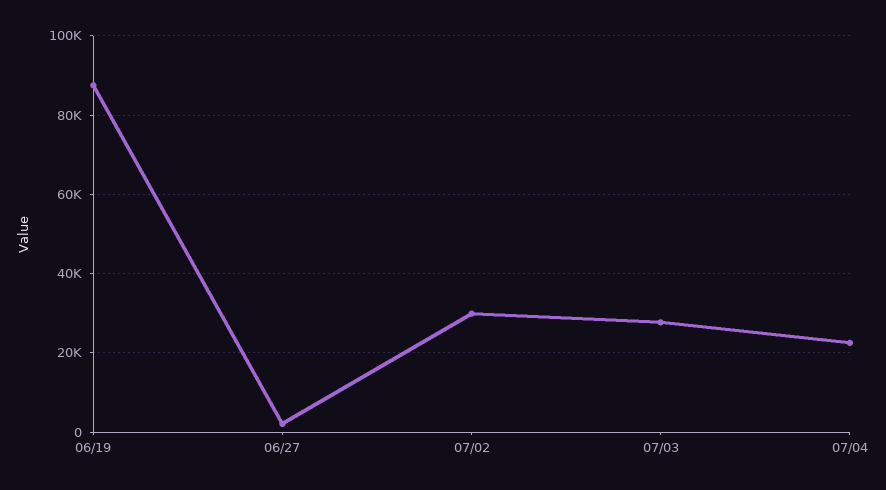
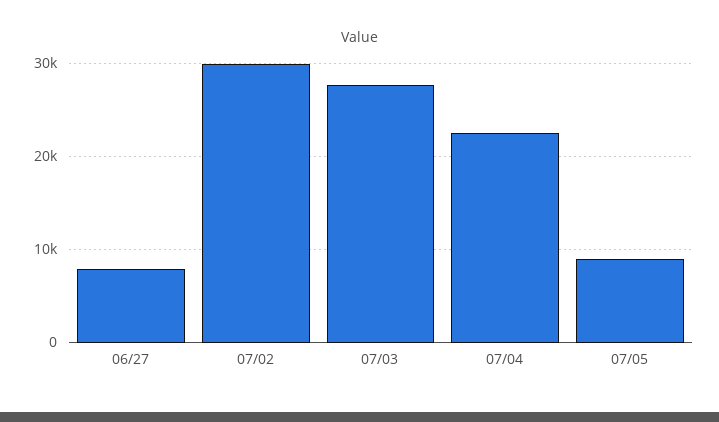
06/19: 88000 -> none
06/27: 2000 -> 8000
07/05: none -> 9000

